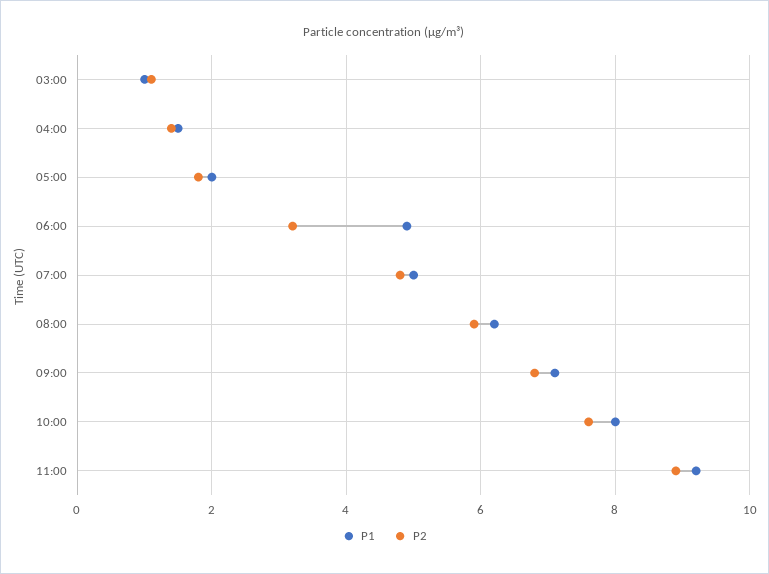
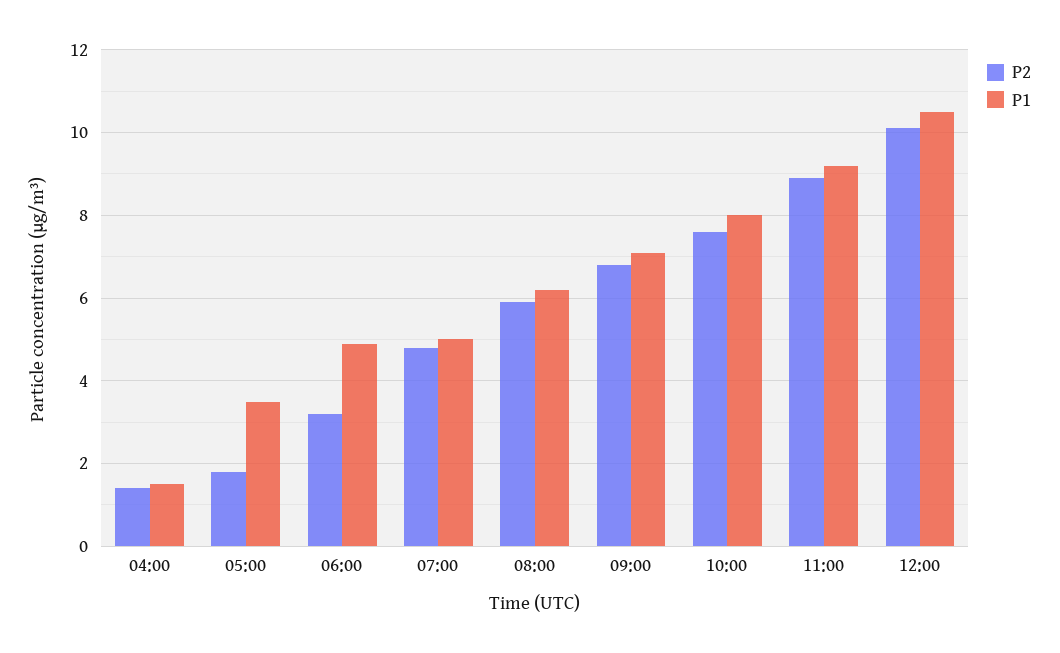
P1, 03:00: 1 -> none
P2, 03:00: 1 -> none
P1, 05:00: 2 -> 3.5
P2, 12:00: none -> 10
P1, 12:00: none -> 10.5

